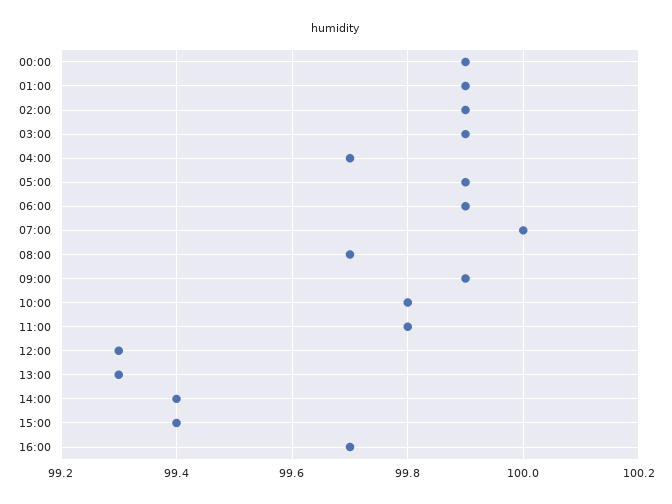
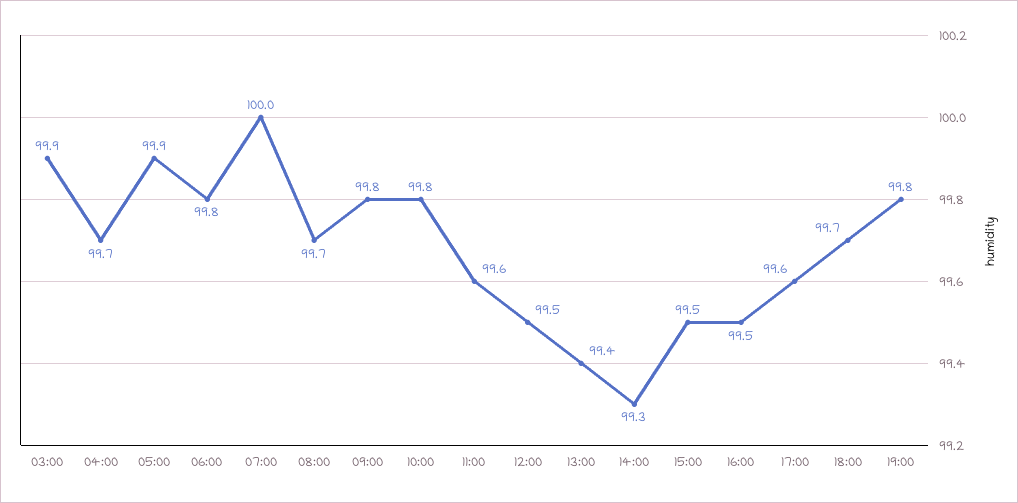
00:00: 99.9 -> none
01:00: 99.9 -> none
02:00: 99.9 -> none
06:00: 99.9 -> 99.8
09:00: 99.9 -> 99.8
11:00: 99.8 -> 99.6
12:00: 99.3 -> 99.5
13:00: 99.3 -> 99.4
14:00: 99.4 -> 99.3
15:00: 99.4 -> 99.5
16:00: 99.7 -> 99.5
17:00: none -> 99.6
18:00: none -> 99.7
19:00: none -> 99.8

